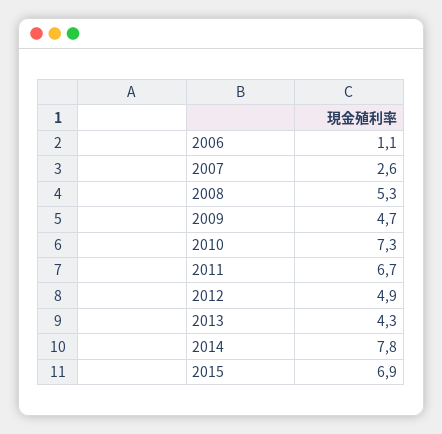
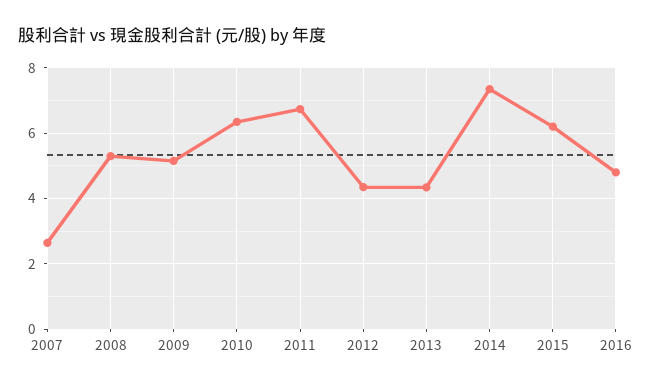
2006: 1.1 -> none
2009: 4.7 -> 5.2
2010: 7.3 -> 6.4
2012: 4.9 -> 4.4
2014: 7.8 -> 7.4
2015: 6.9 -> 6.2
2016: none -> 4.8

